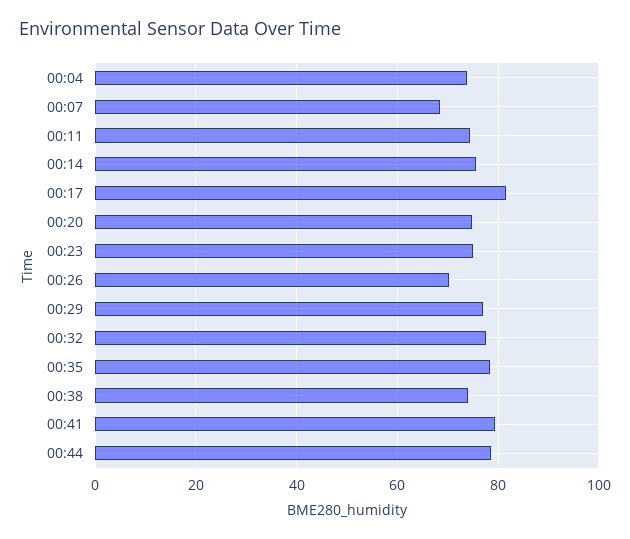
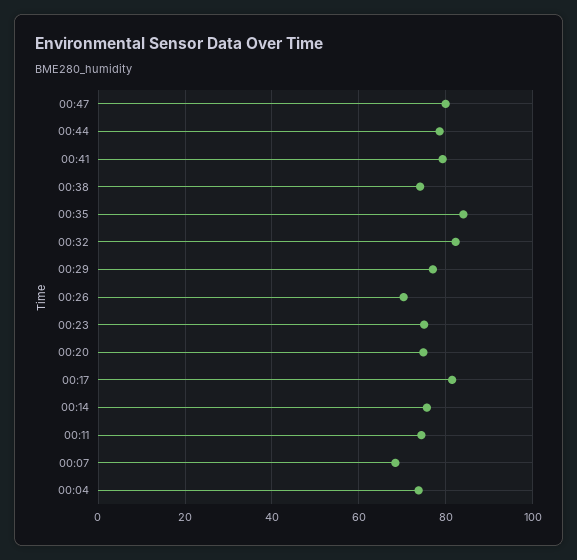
00:32: 78 -> 82
00:35: 78 -> 84
00:47: none -> 80

